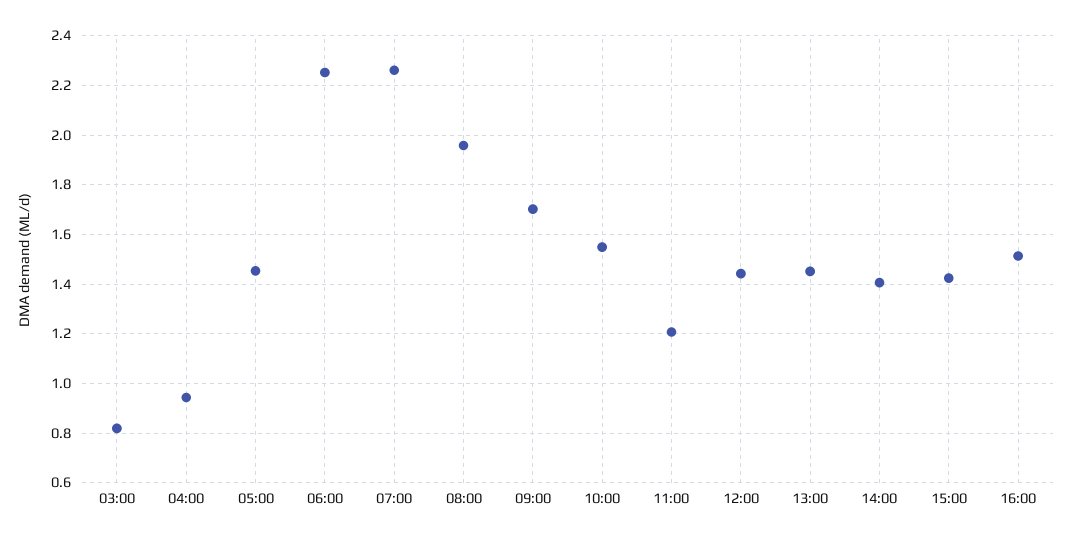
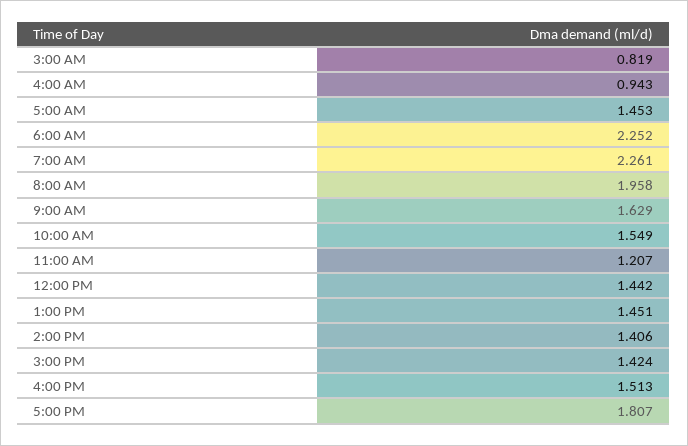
09:00: 1.7 -> 1.629
5:00 PM: none -> 1.807

